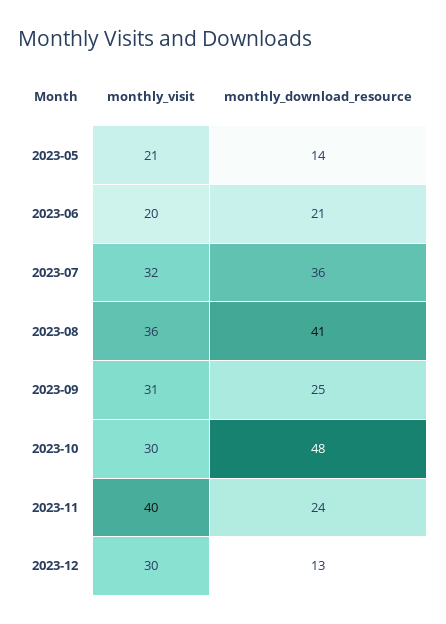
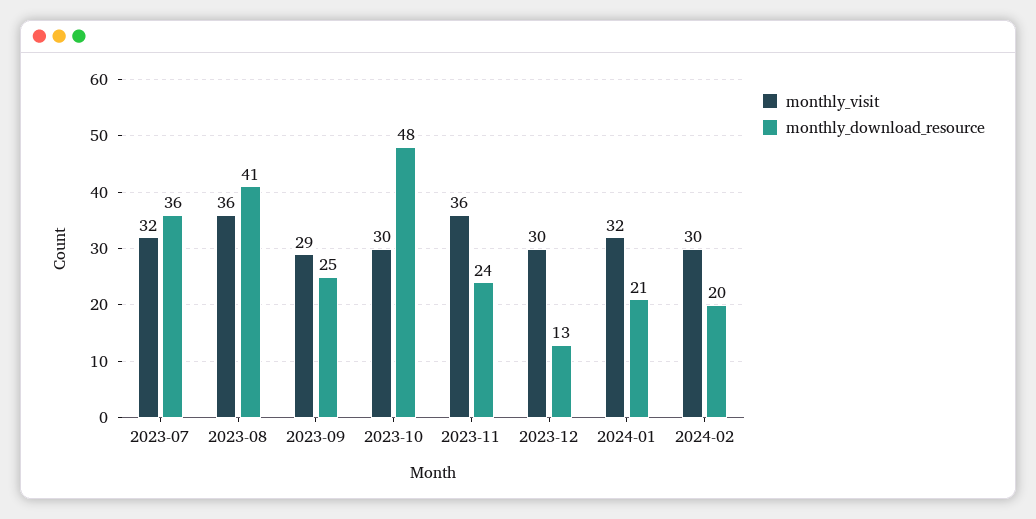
monthly_visit, 2023-05: 21 -> none
monthly_download_resource, 2023-05: 14 -> none
monthly_visit, 2023-06: 20 -> none
monthly_download_resource, 2023-06: 21 -> none
monthly_visit, 2023-09: 31 -> 29
monthly_visit, 2023-11: 40 -> 36
monthly_visit, 2024-01: none -> 32
monthly_download_resource, 2024-01: none -> 21
monthly_visit, 2024-02: none -> 30
monthly_download_resource, 2024-02: none -> 20

